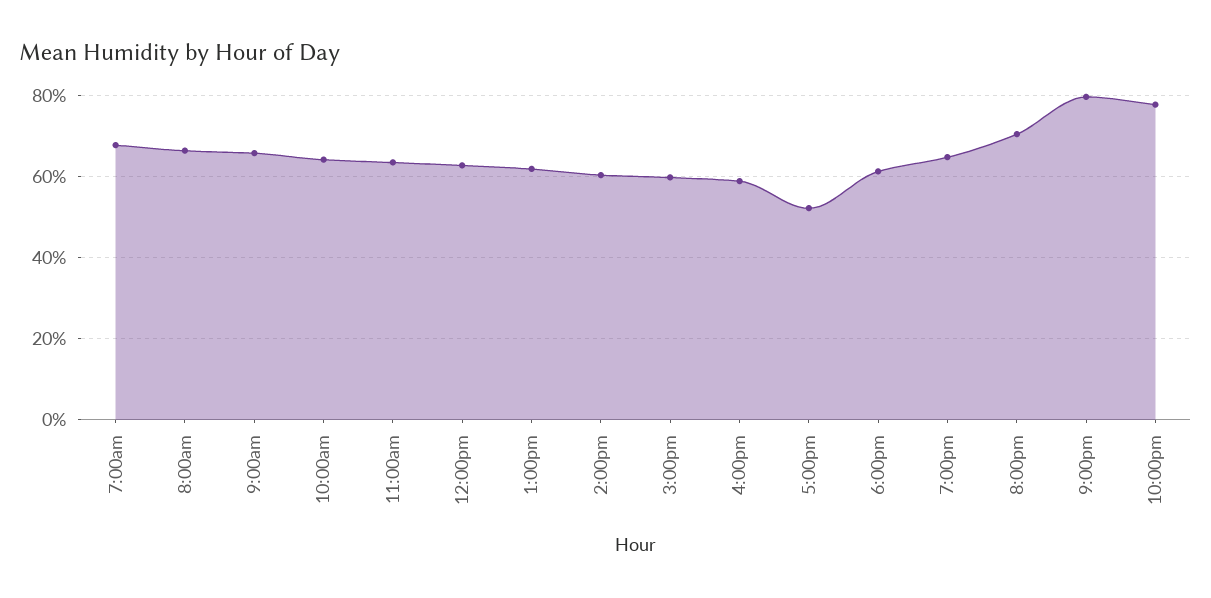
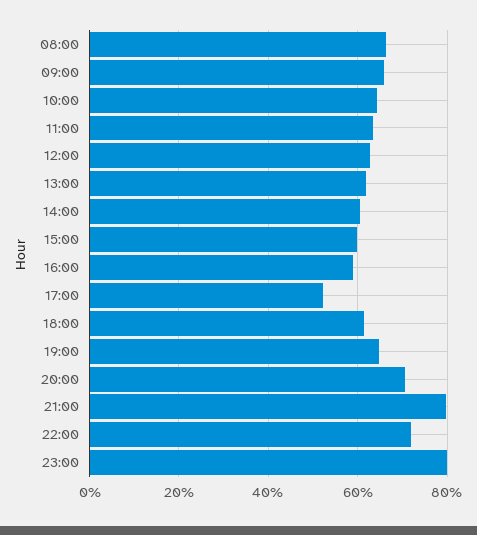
7:00am: 68 -> none
10:00pm: 78 -> 72
23:00: none -> 80

